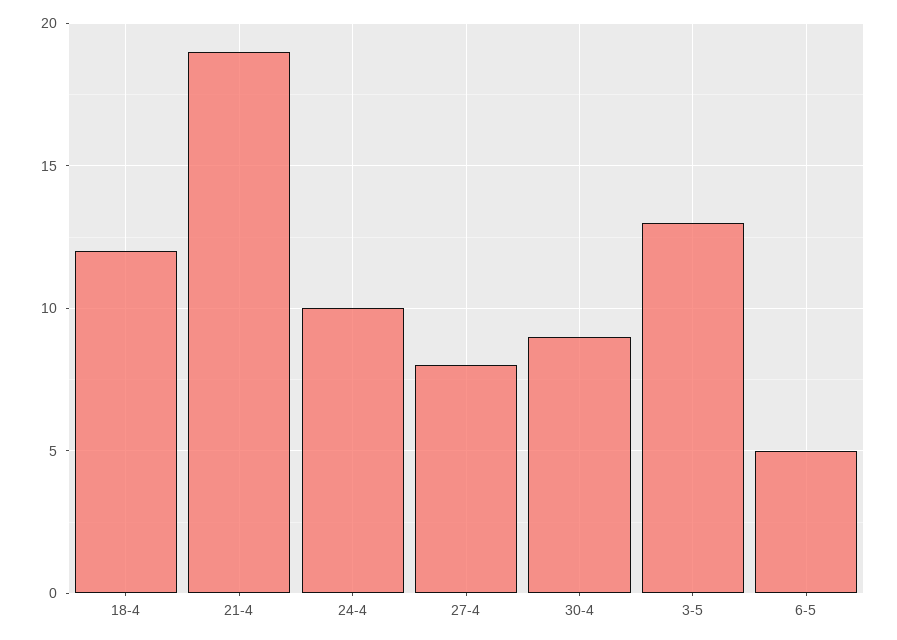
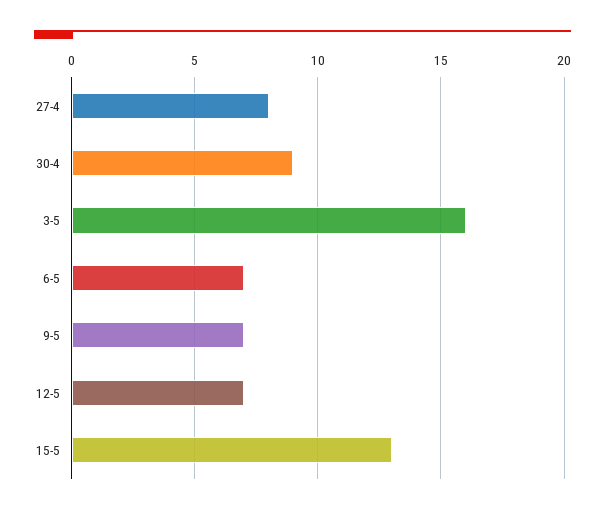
18-4: 12 -> none
21-4: 19 -> none
24-4: 10 -> none
3-5: 13 -> 16
6-5: 5 -> 7
9-5: none -> 7
12-5: none -> 7
15-5: none -> 13

